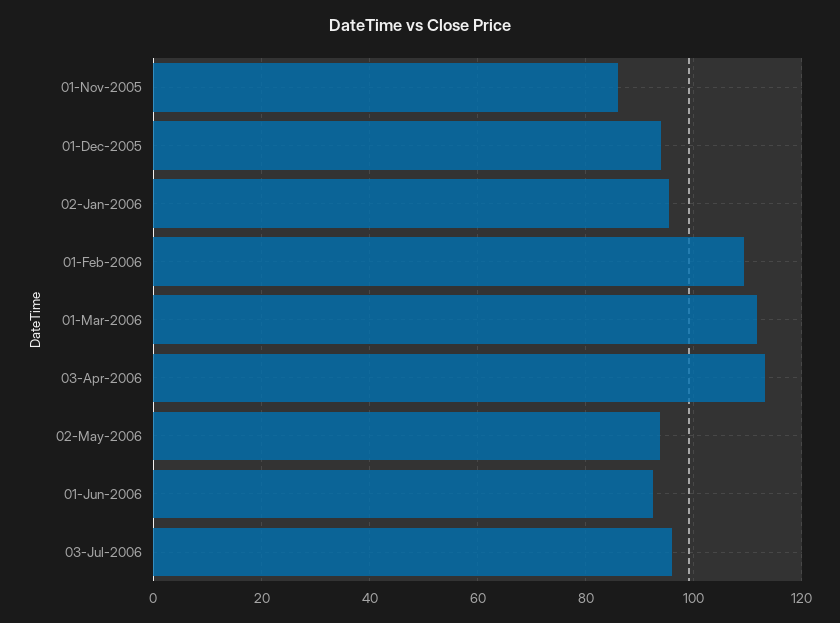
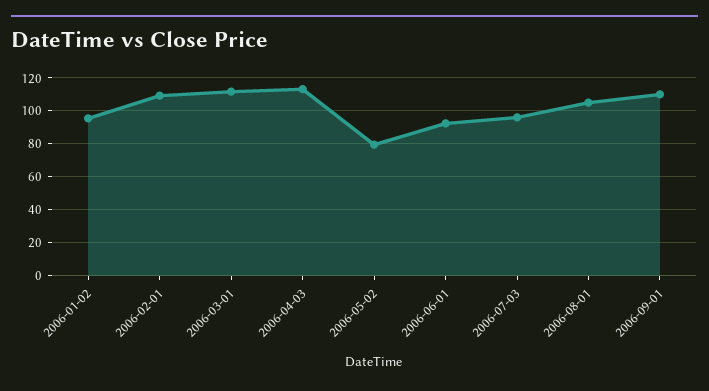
01-Nov-2005: 86 -> none
01-Dec-2005: 94 -> none
02-May-2006: 94 -> 80
2006-08-01: none -> 105
2006-09-01: none -> 110

